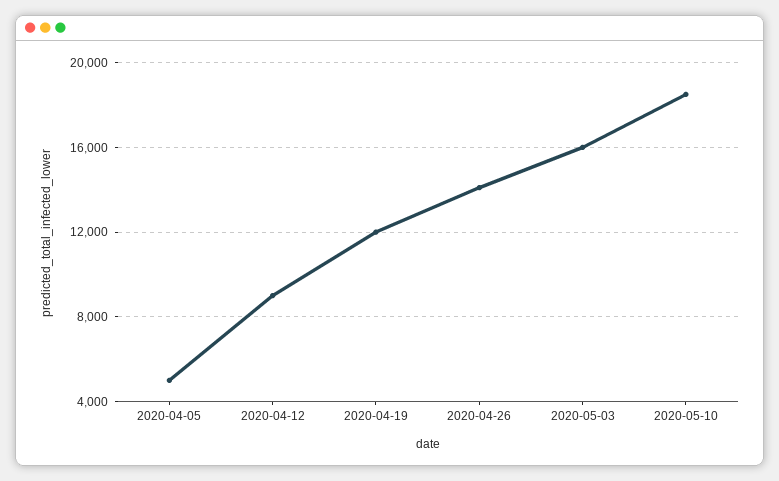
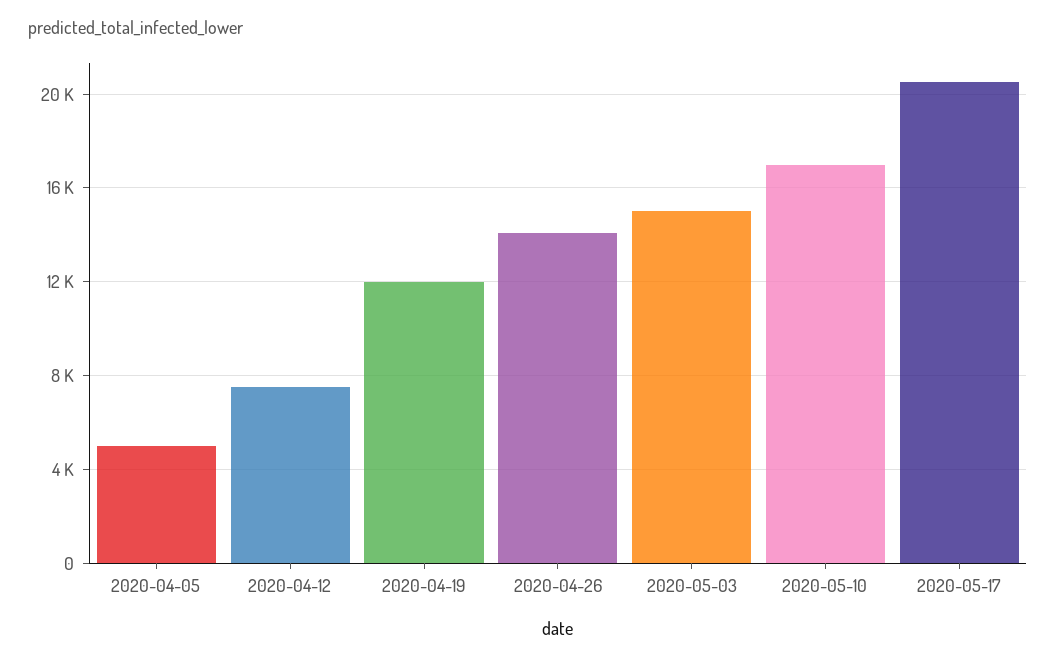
2020-04-12: 9000 -> 7500
2020-05-03: 16000 -> 15000
2020-05-10: 18500 -> 17000
2020-05-17: none -> 20500

